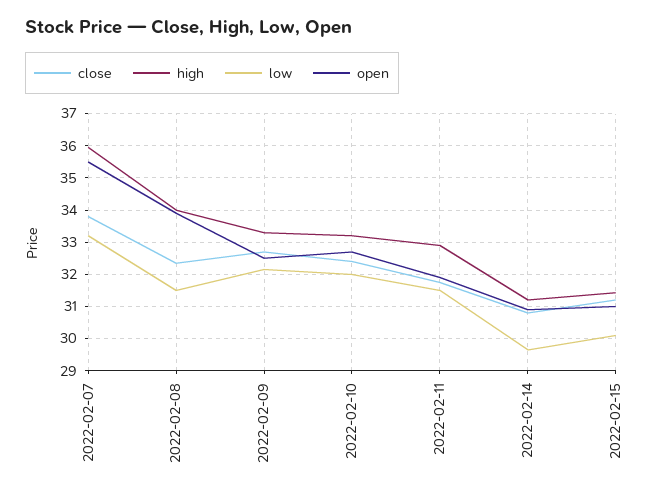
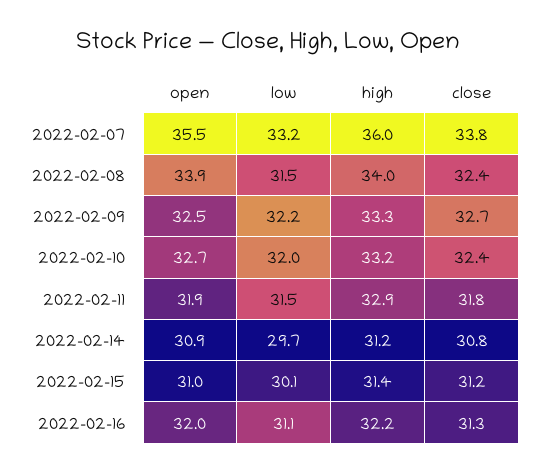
open, 2022-02-16: none -> 32
low, 2022-02-16: none -> 31.1
high, 2022-02-16: none -> 32.2
close, 2022-02-16: none -> 31.3

